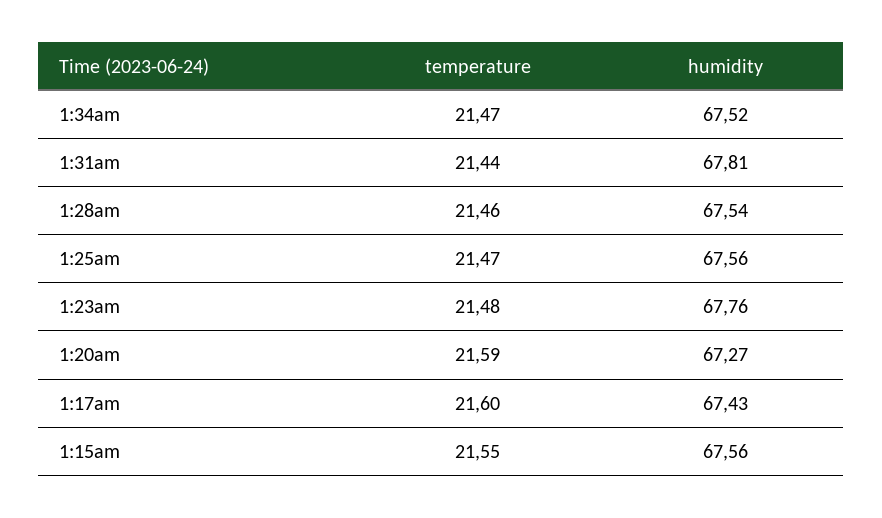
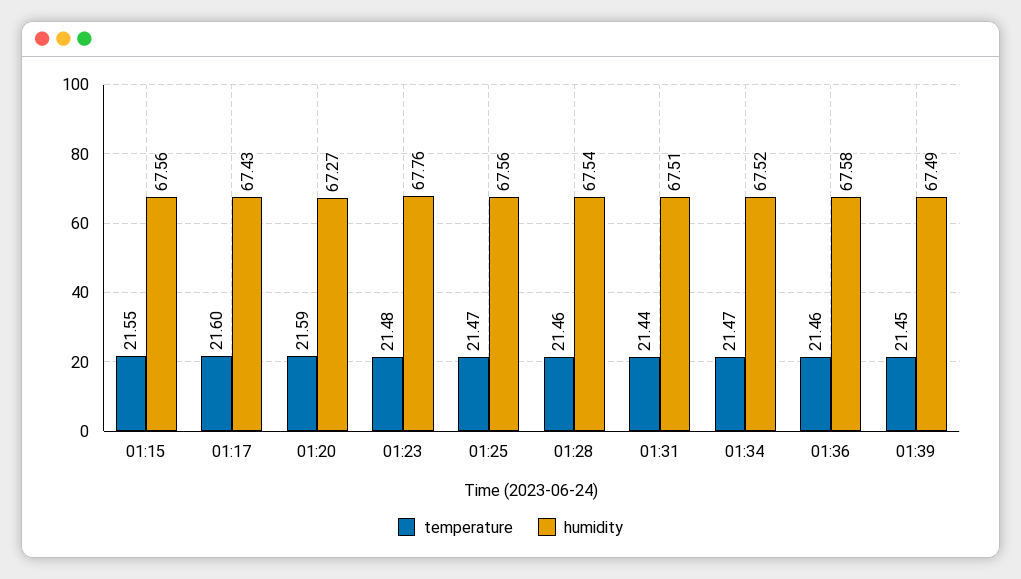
humidity, 1:31am: 67.81 -> 67.51
temperature, 01:36: none -> 21.46
humidity, 01:36: none -> 67.58
temperature, 01:39: none -> 21.45
humidity, 01:39: none -> 67.49

